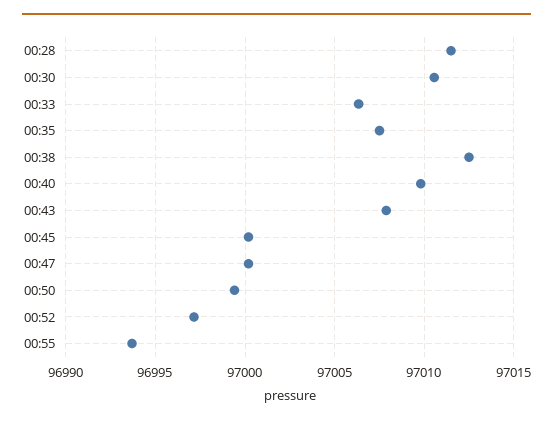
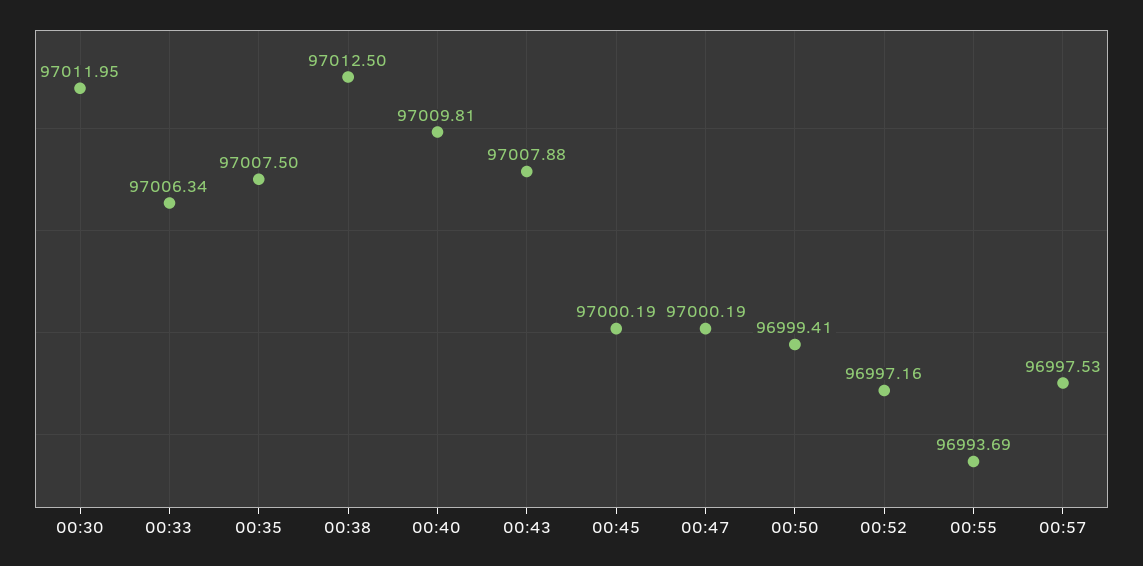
00:28: 97011.5 -> none
00:30: 97010.5 -> 97011.95
00:57: none -> 96997.53

